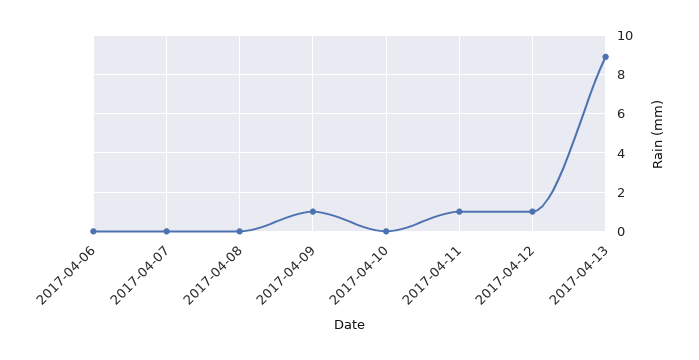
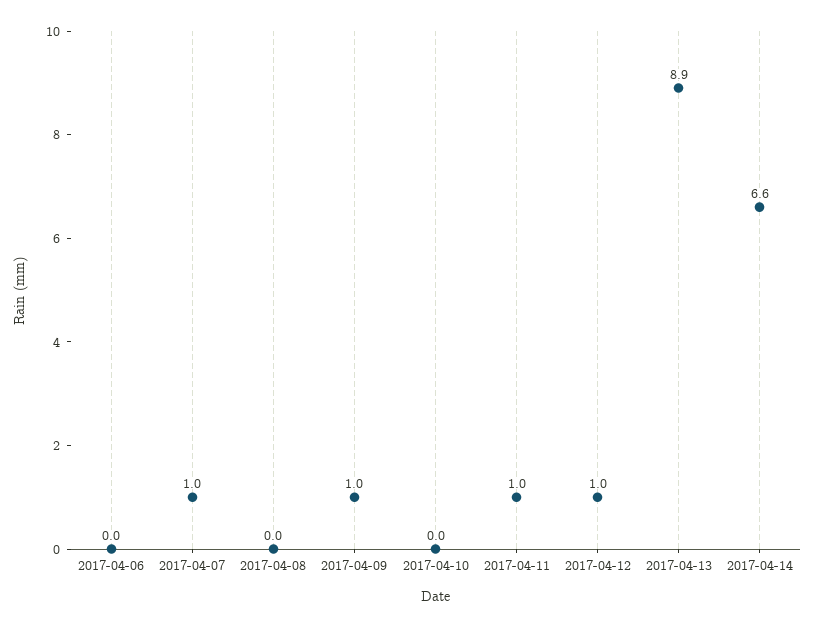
2017-04-07: 0 -> 1
2017-04-14: none -> 6.6

